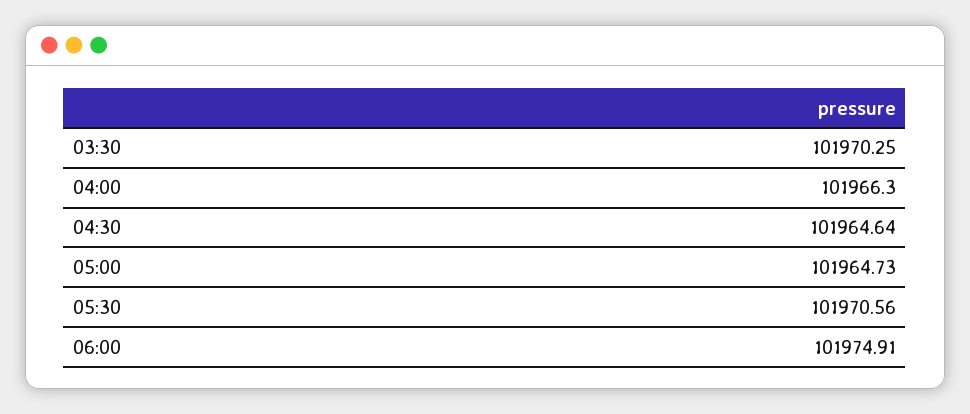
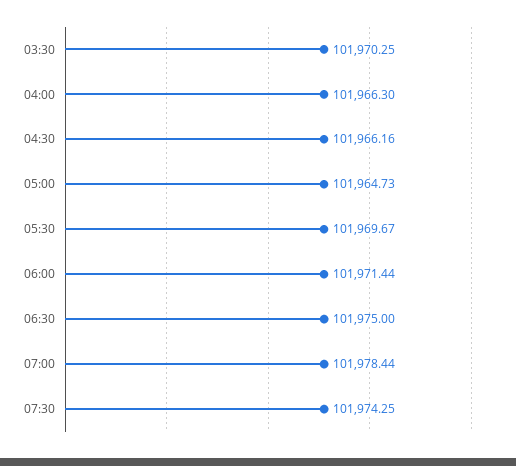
04:30: 101964.64 -> 101966.16
05:30: 101970.56 -> 101969.67
06:00: 101974.91 -> 101971.44
06:30: none -> 101975
07:00: none -> 101978.44
07:30: none -> 101974.25

